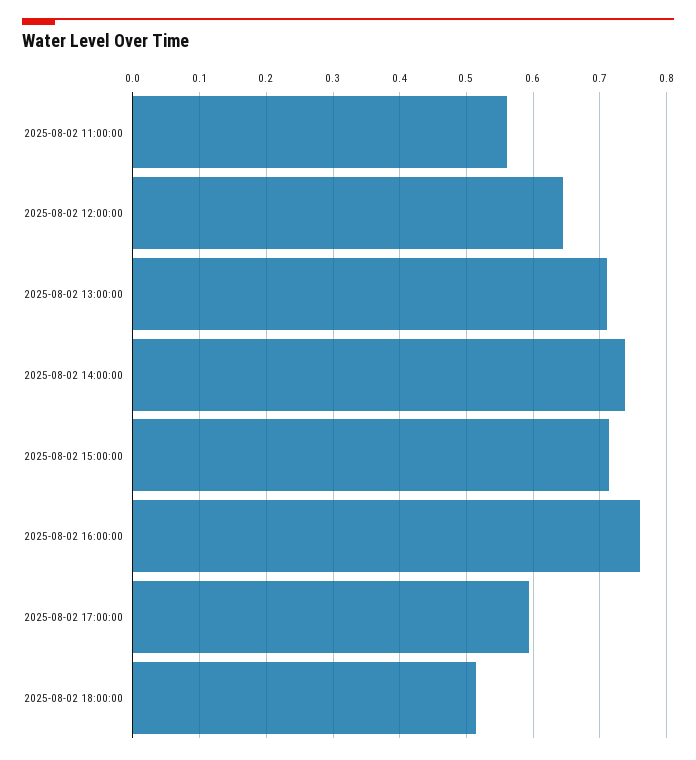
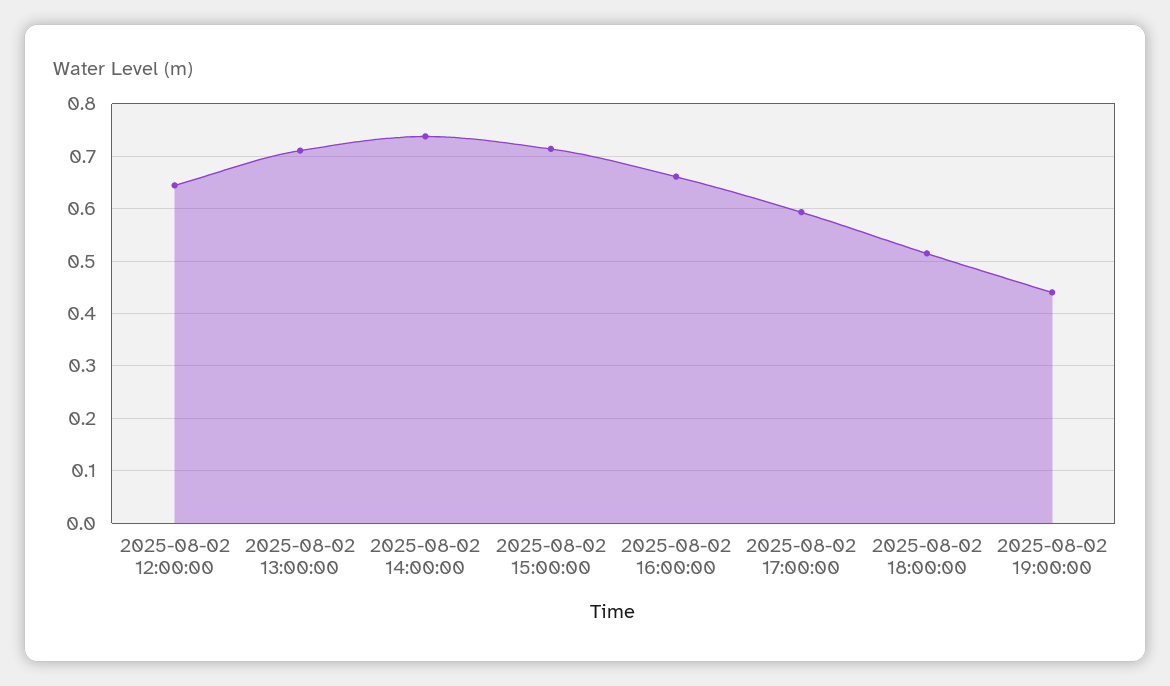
2025-08-02 11:00:00: 0.56 -> none
2025-08-02 16:00:00: 0.76 -> 0.66
2025-08-02 19:00:00: none -> 0.44

